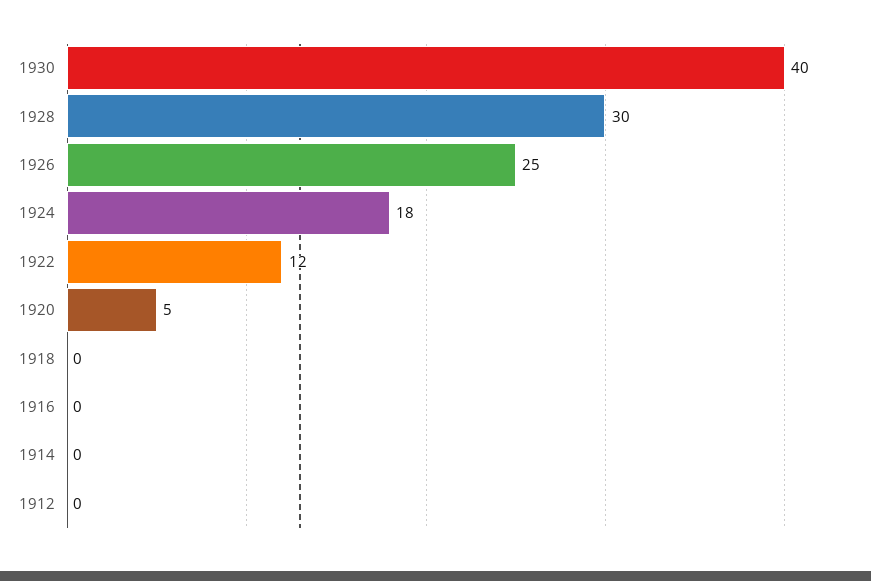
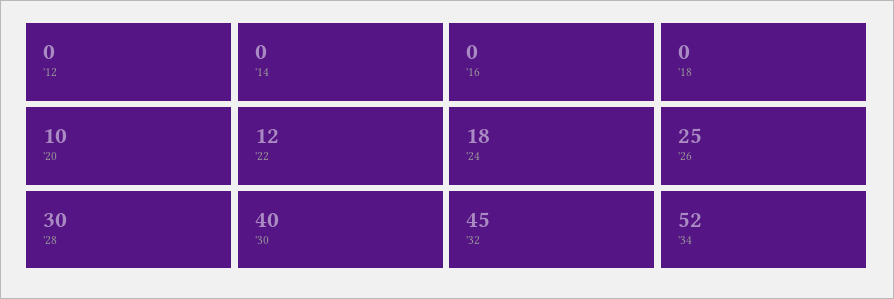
1920: 5 -> 10
'32: none -> 45
'34: none -> 52

